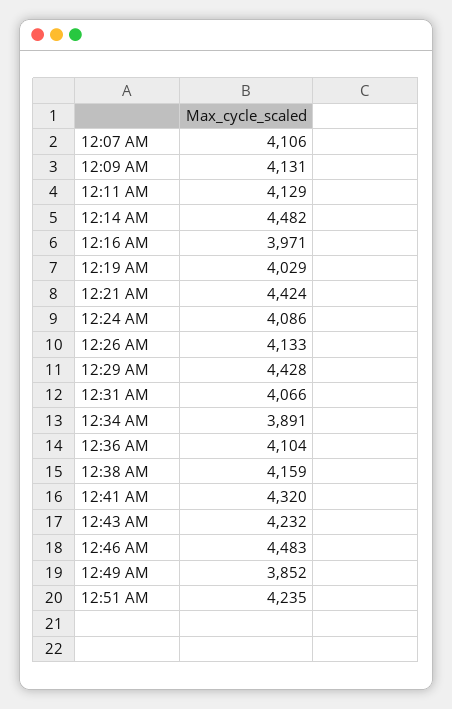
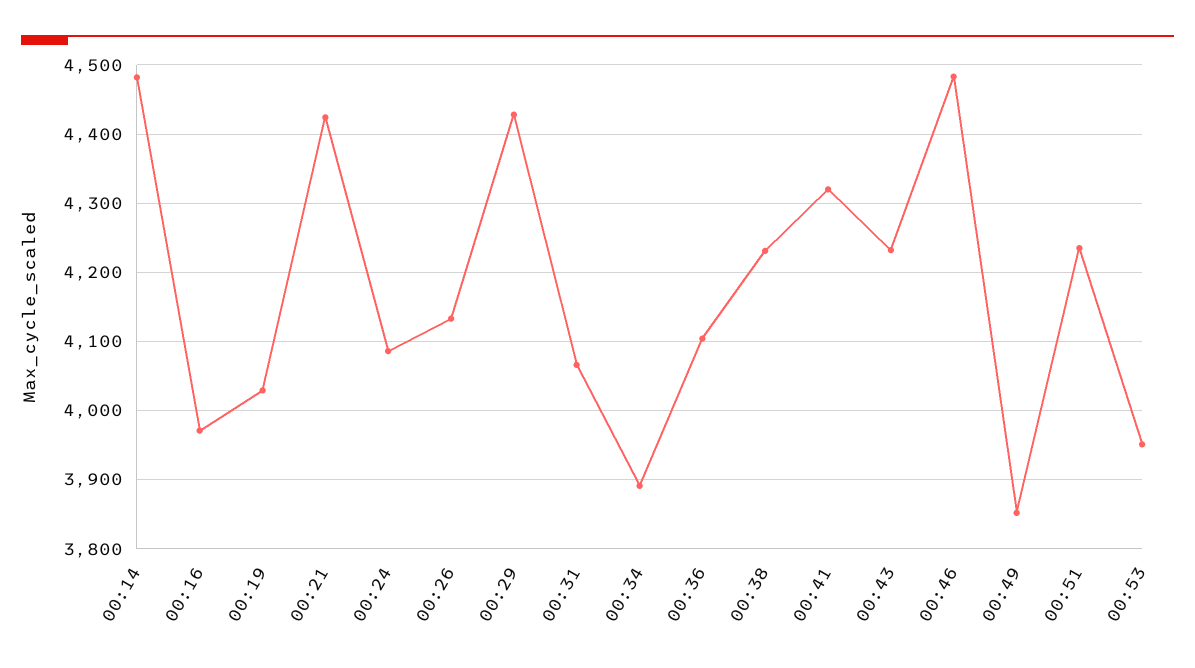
12:07 AM: 4106 -> none
12:09 AM: 4131 -> none
12:11 AM: 4129 -> none
12:38 AM: 4159 -> 4230
00:53: none -> 3950

